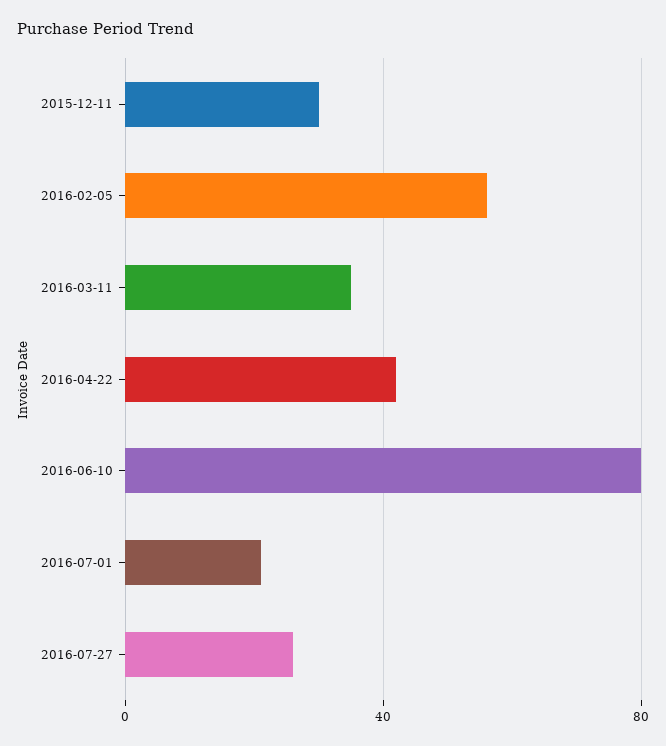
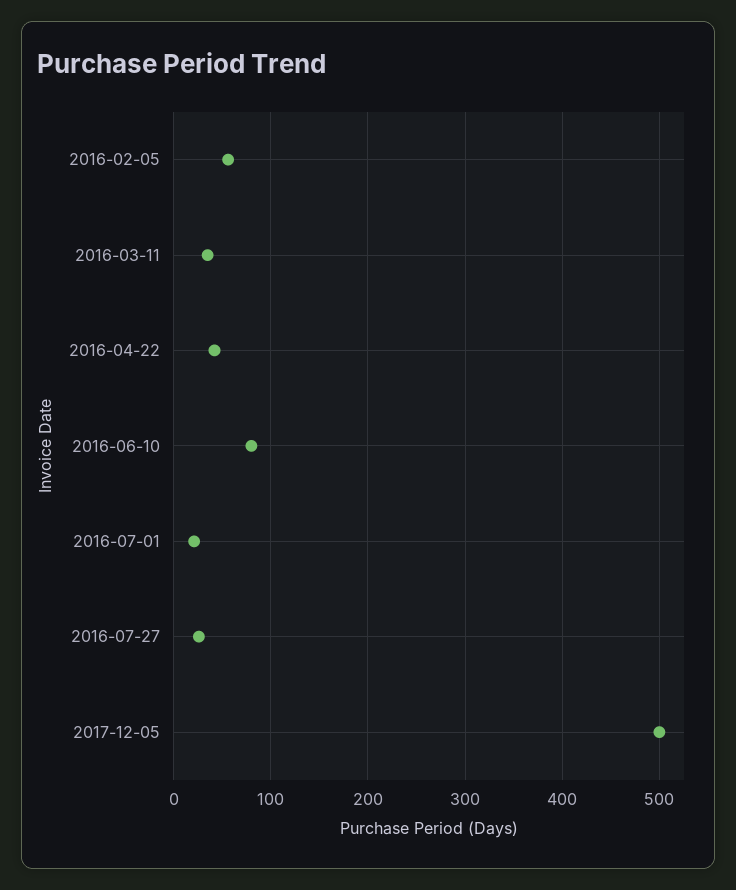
2015-12-11: 30 -> none
2017-12-05: none -> 500

